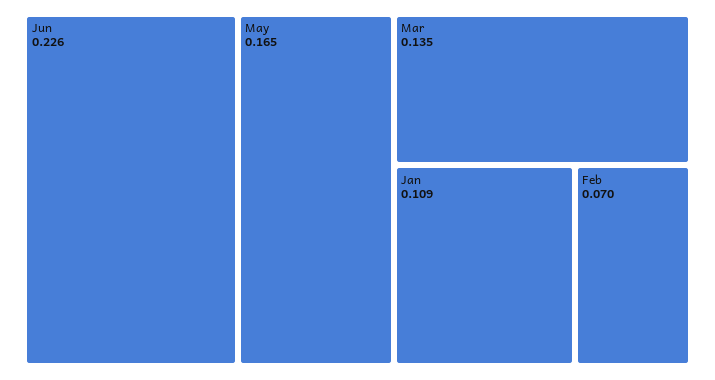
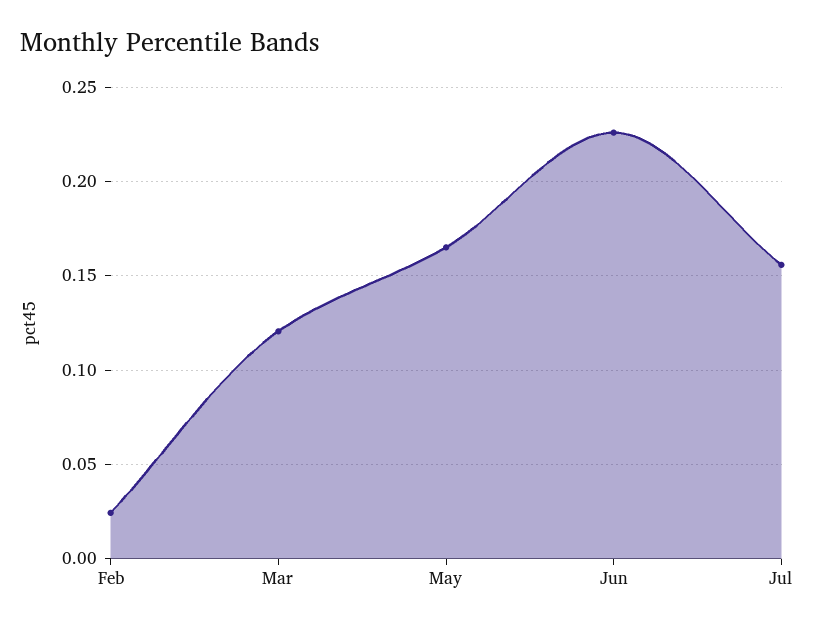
Mar: 0.135 -> 0.12
Jan: 0.109 -> none
Feb: 0.07 -> 0.025
Jul: none -> 0.155

